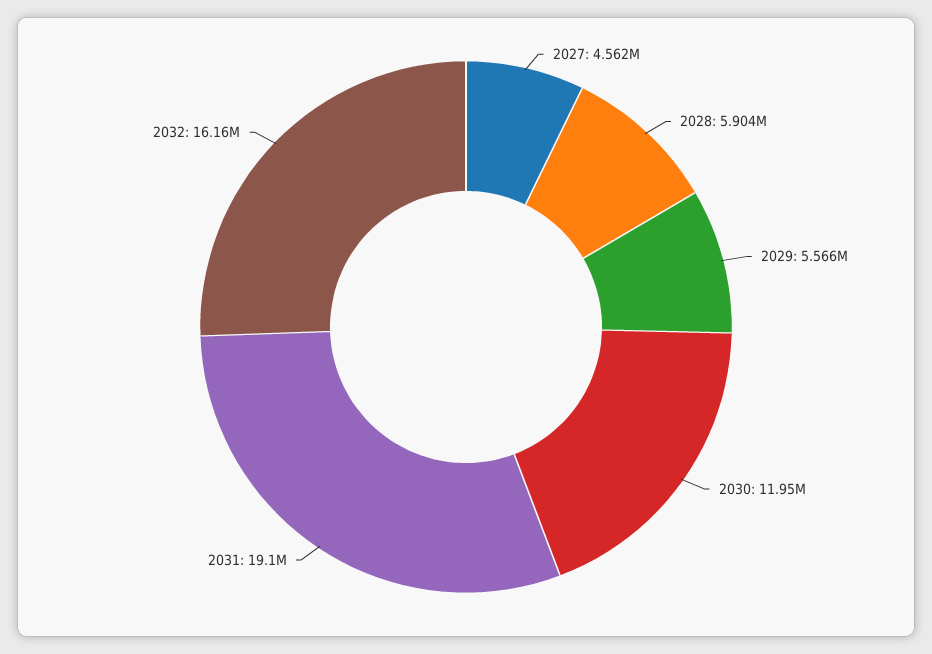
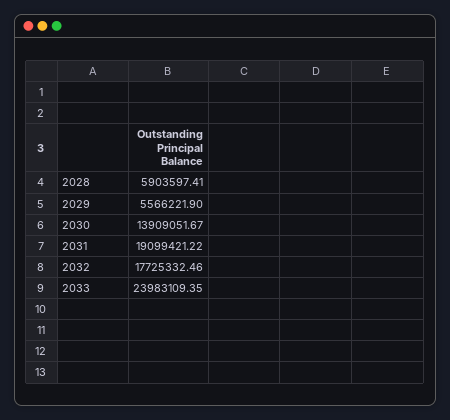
2027: 4562000 -> none
2030: 11950000 -> 13909051.67
2032: 16160000 -> 17725332.46
2033: none -> 23983109.35

